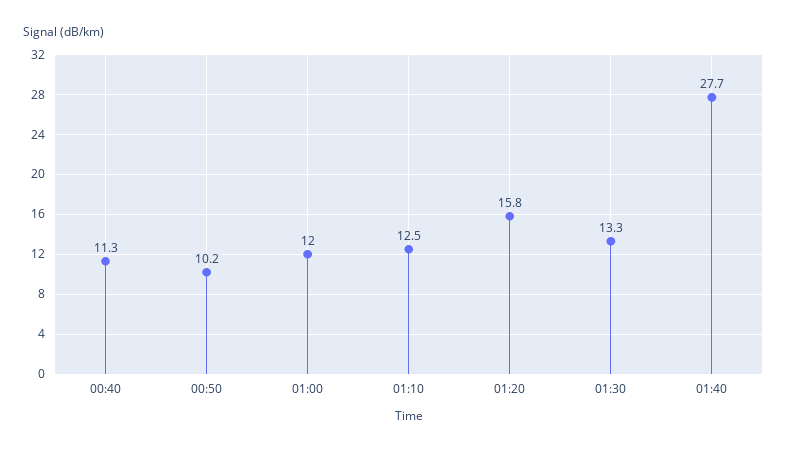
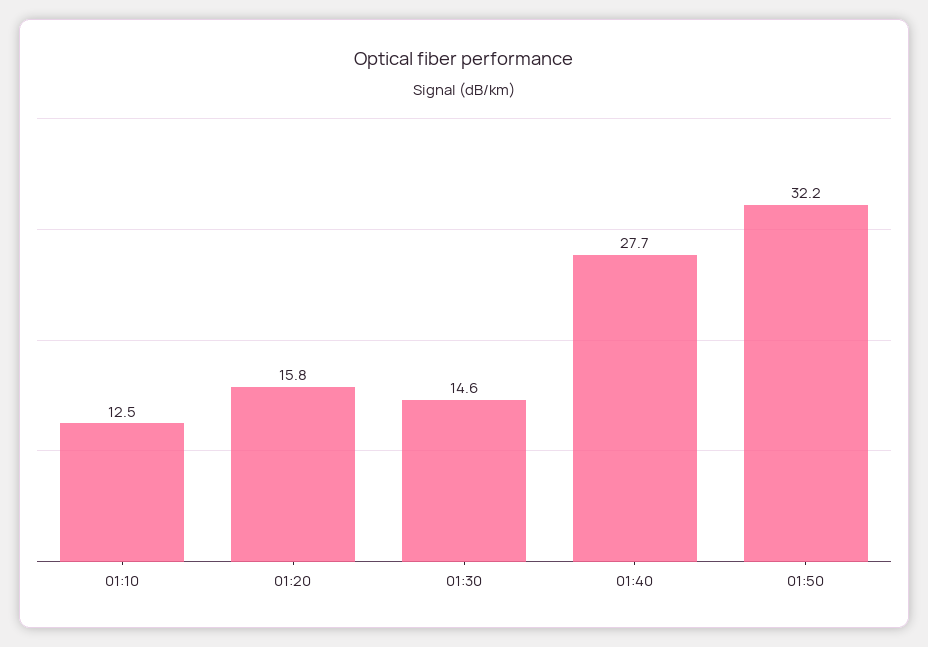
00:40: 11.3 -> none
00:50: 10.2 -> none
01:00: 12 -> none
01:30: 13.3 -> 14.6
01:50: none -> 32.2

